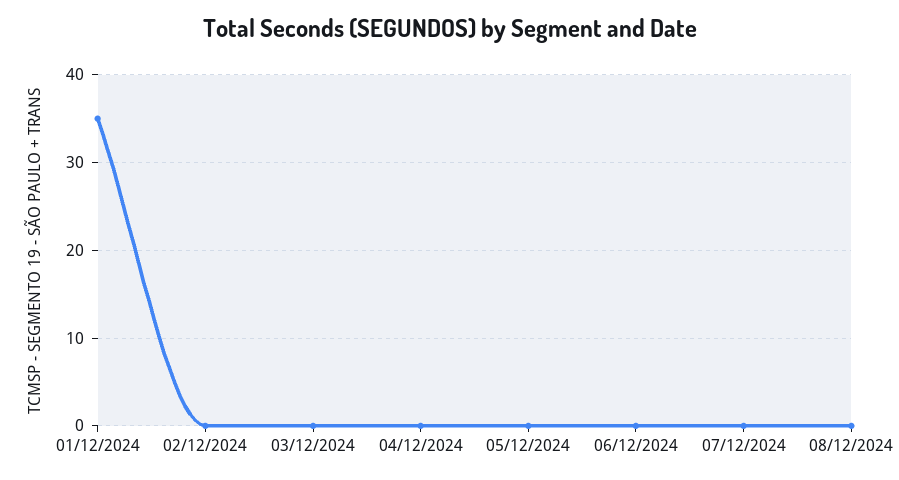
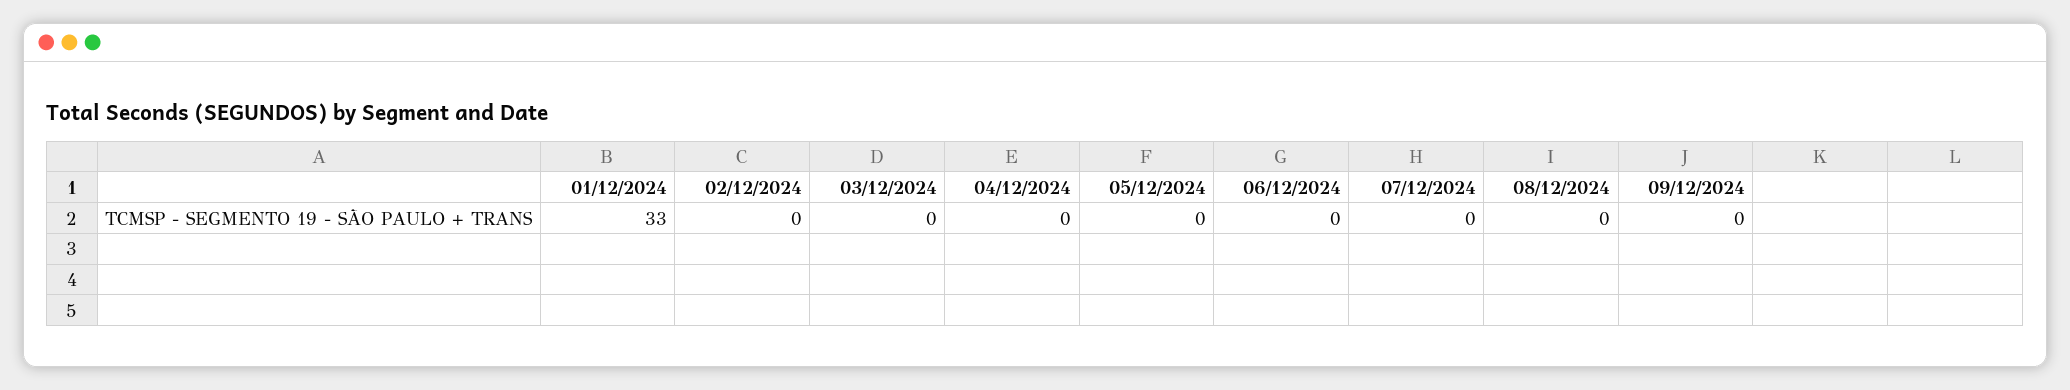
01/12/2024: 35 -> 33
09/12/2024: none -> 0

